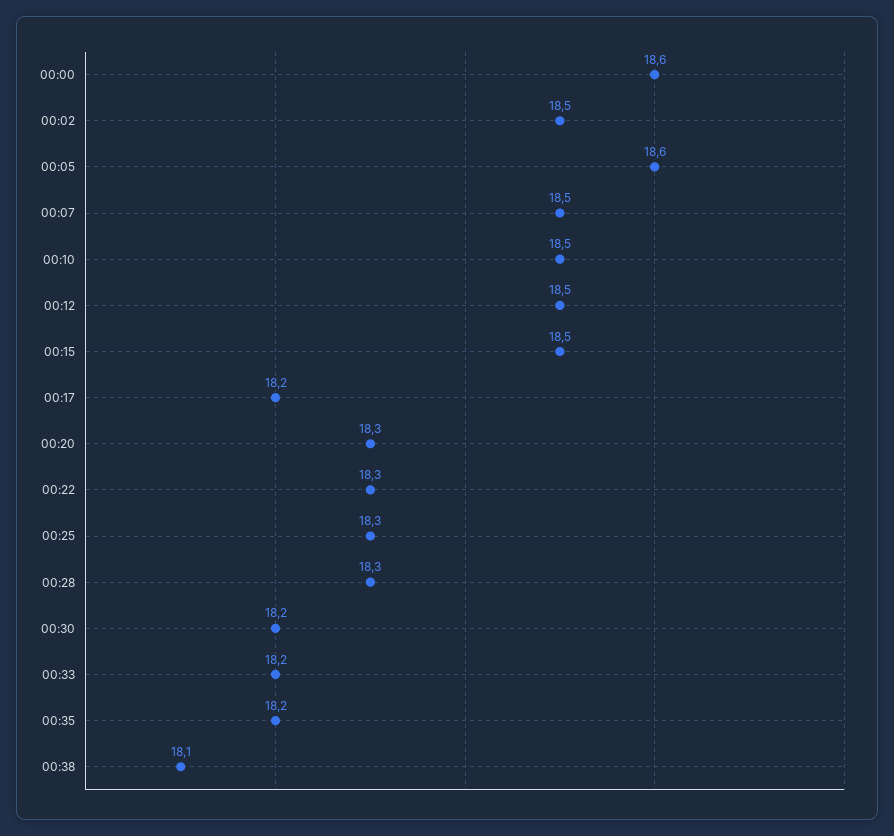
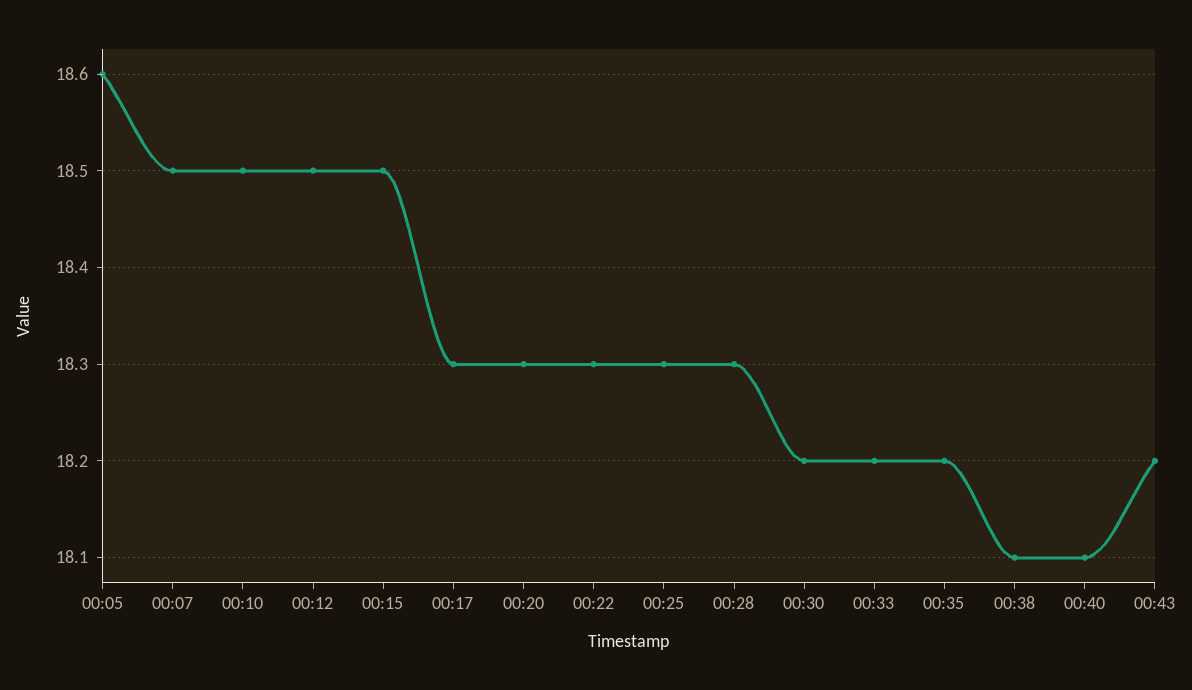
00:00: 18.6 -> none
00:02: 18.5 -> none
00:17: 18.2 -> 18.3
00:40: none -> 18.1
00:43: none -> 18.2

